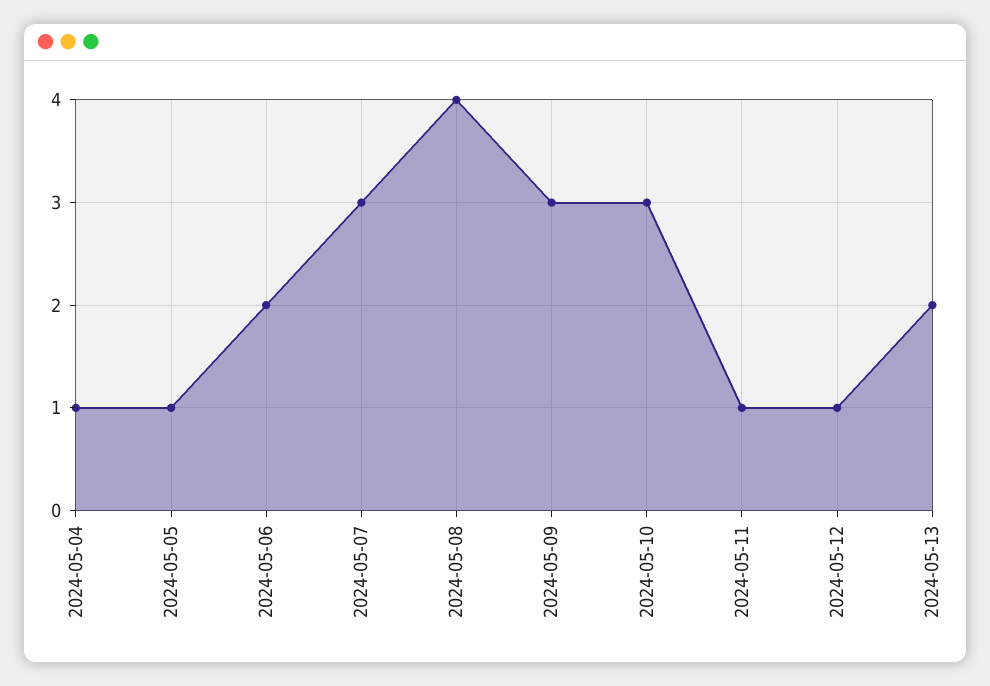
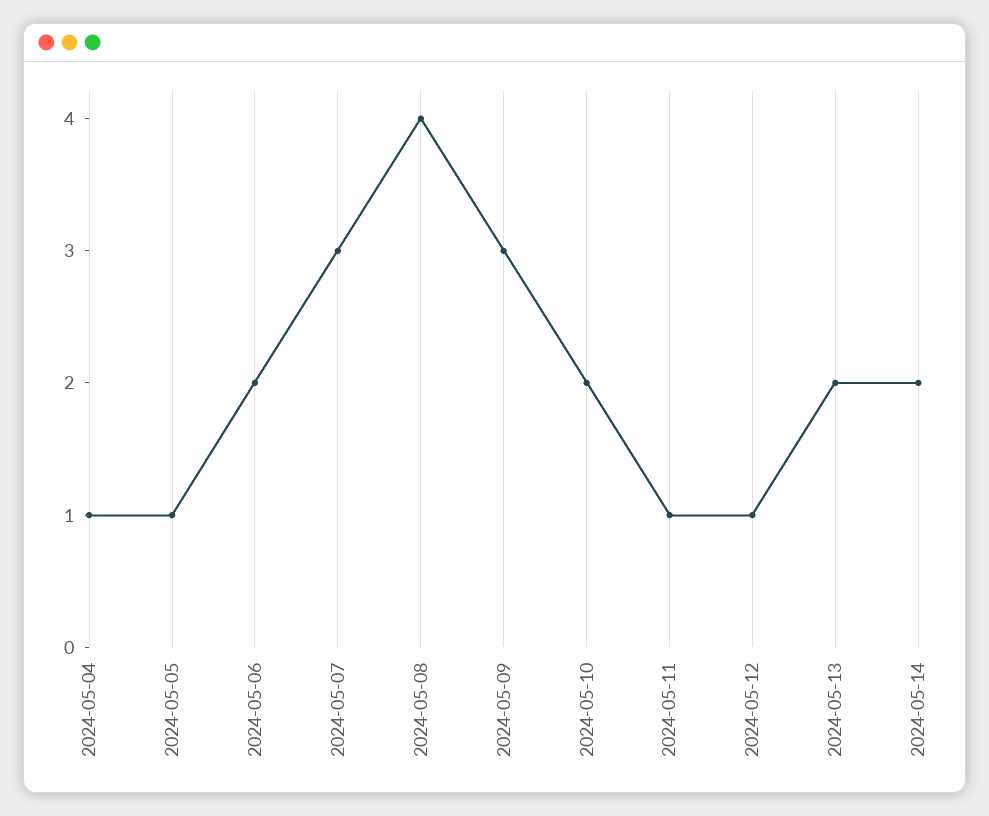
2024-05-10: 3 -> 2
2024-05-14: none -> 2

